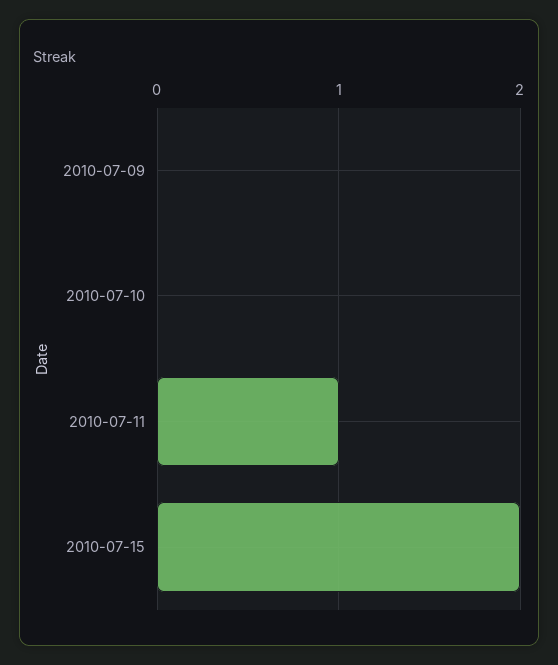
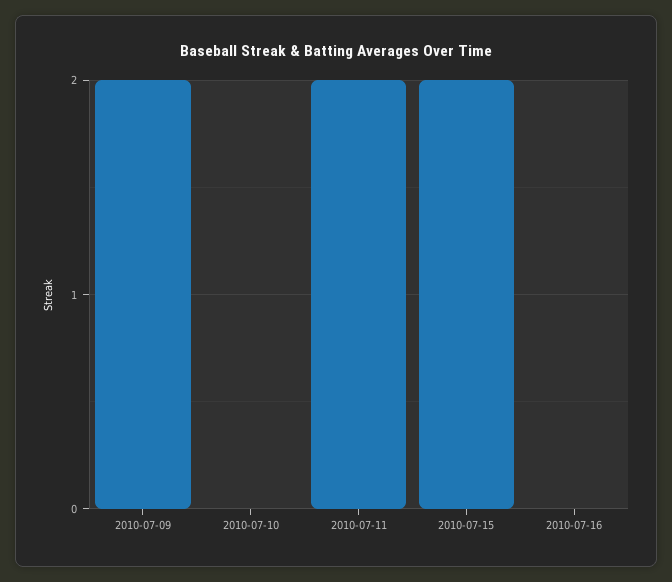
2010-07-09: 0 -> 2
2010-07-11: 1 -> 2
2010-07-16: none -> 0

